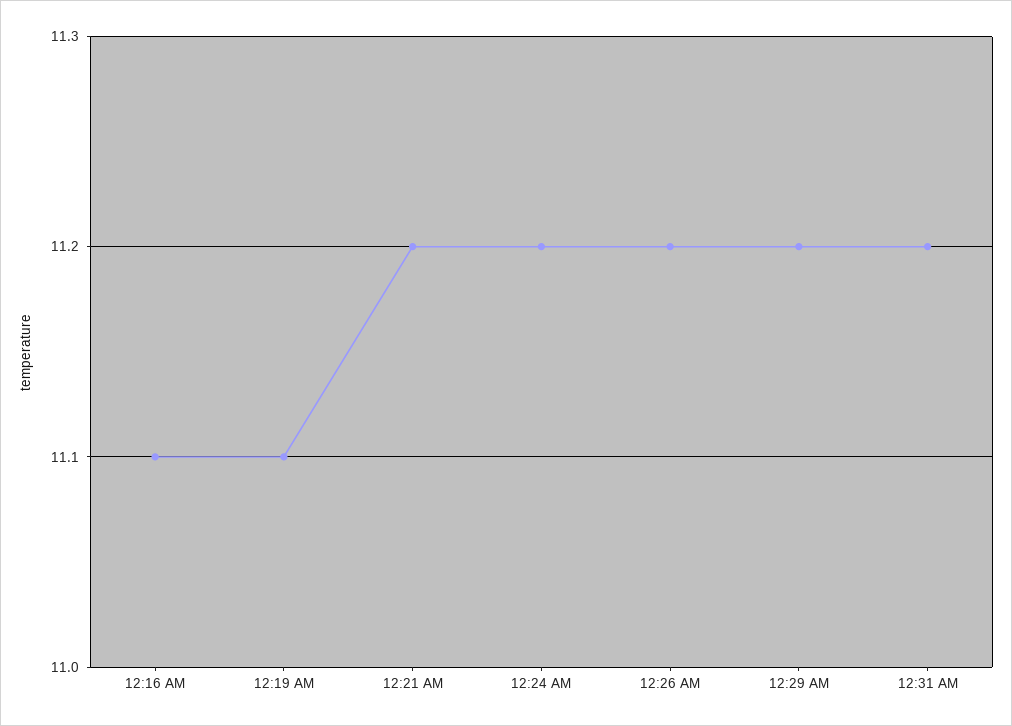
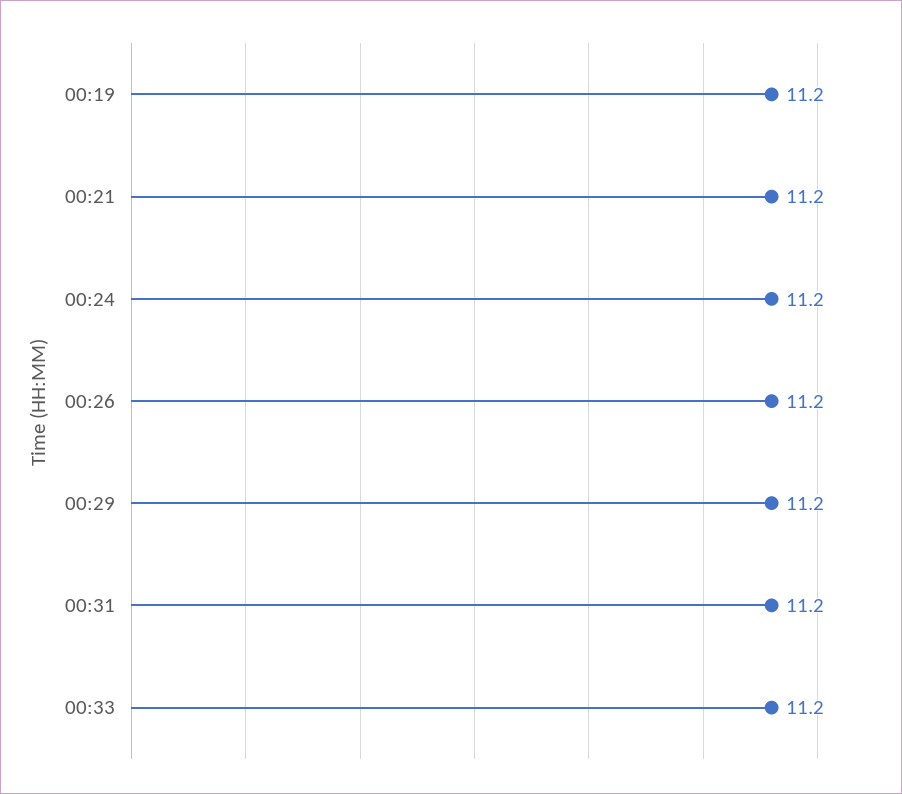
12:16 AM: 11.1 -> none
12:19 AM: 11.1 -> 11.2
00:33: none -> 11.2

